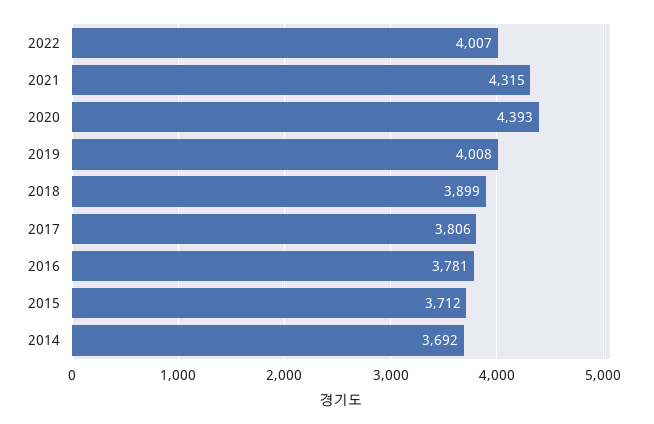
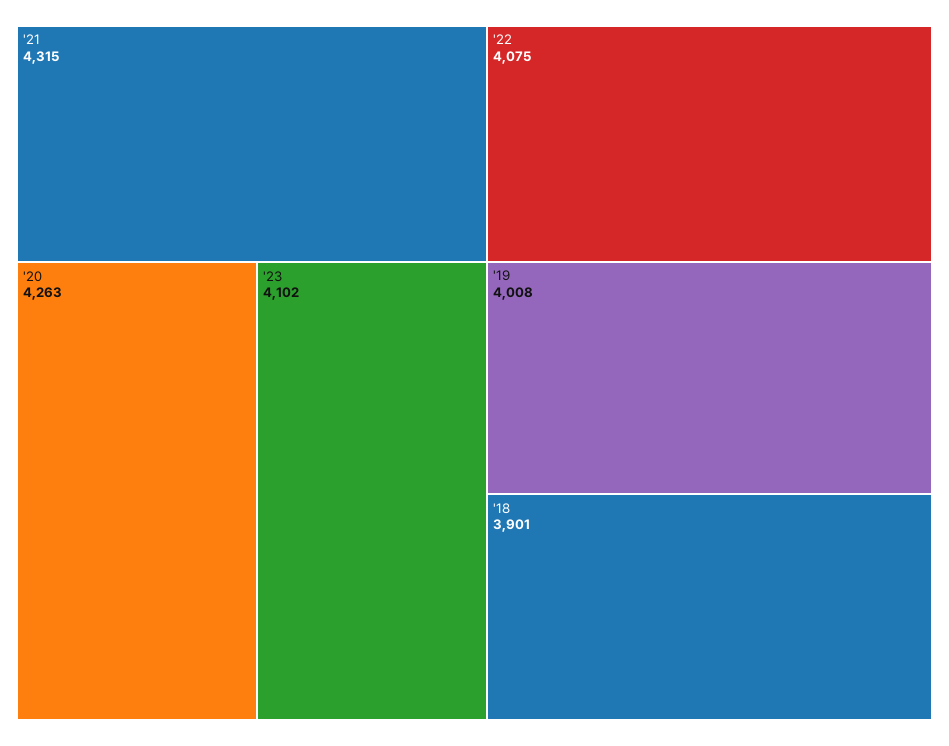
2022: 4007 -> 4075
2020: 4393 -> 4263
2018: 3899 -> 3901
2017: 3806 -> none
2016: 3781 -> none
2015: 3712 -> none
2014: 3692 -> none
'23: none -> 4102

